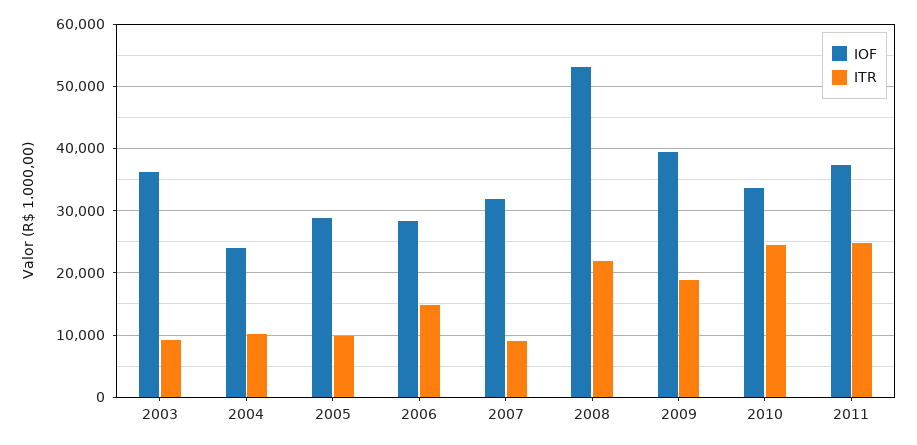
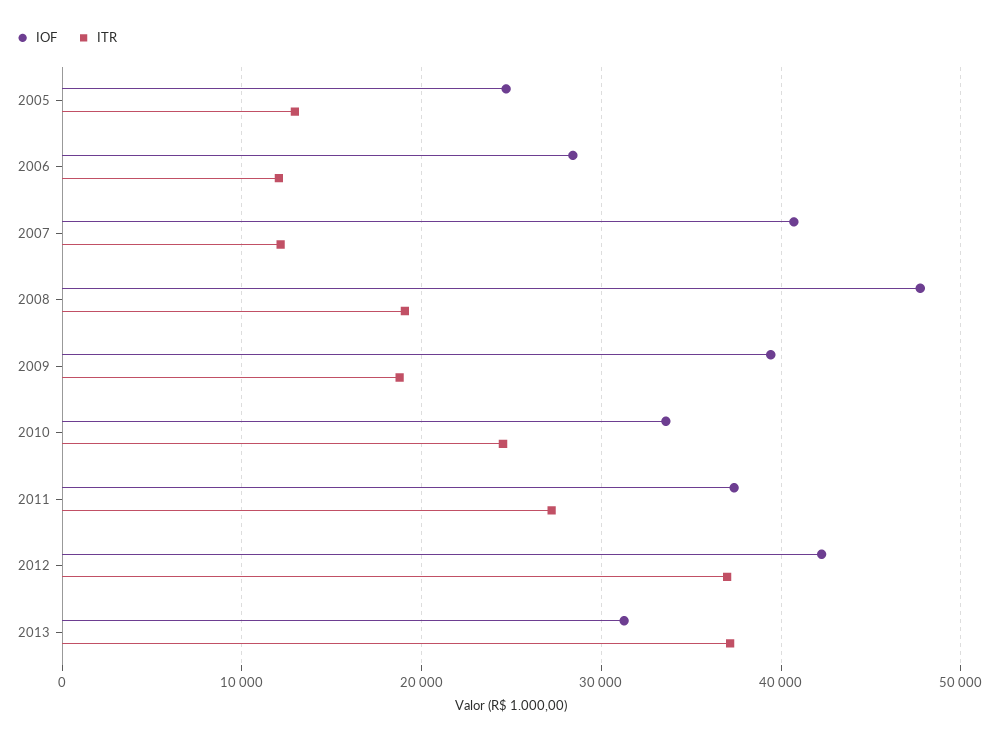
IOF, 2003: 36000 -> none
ITR, 2003: 9000 -> none
IOF, 2004: 24000 -> none
ITR, 2004: 10000 -> none
IOF, 2005: 29000 -> 25000
ITR, 2005: 10000 -> 13000
ITR, 2006: 15000 -> 12000
IOF, 2007: 32000 -> 41000
ITR, 2007: 9000 -> 12000
IOF, 2008: 53000 -> 48000
ITR, 2008: 22000 -> 19000
ITR, 2011: 25000 -> 27000
IOF, 2012: none -> 42000
ITR, 2012: none -> 37000
IOF, 2013: none -> 31000
ITR, 2013: none -> 37000

